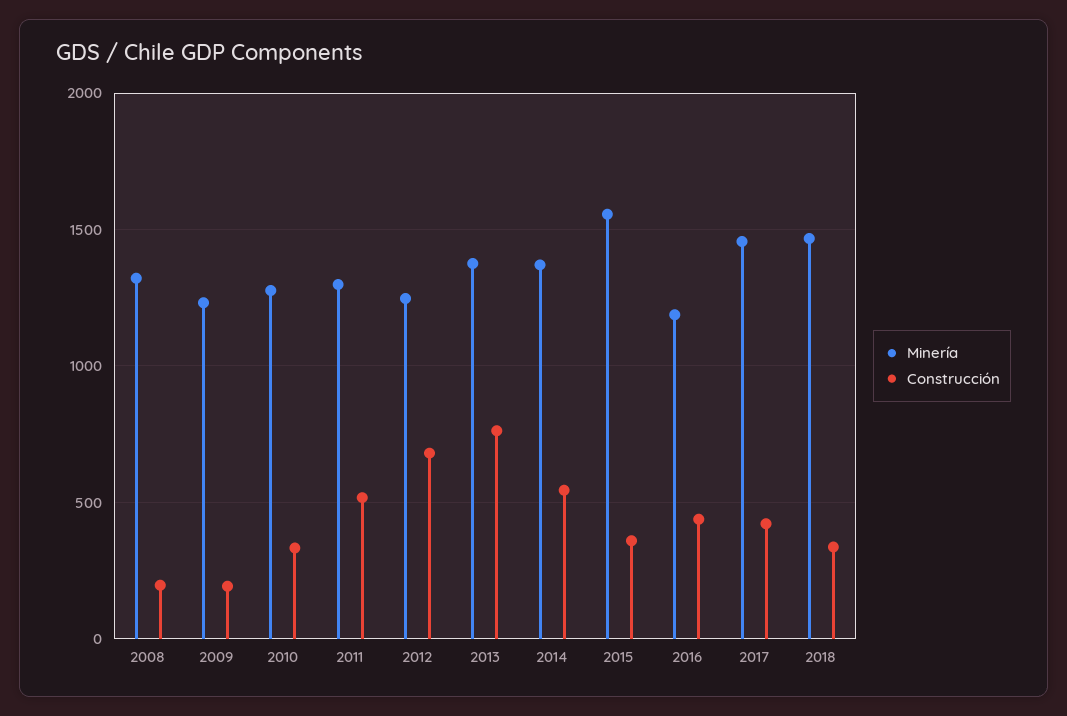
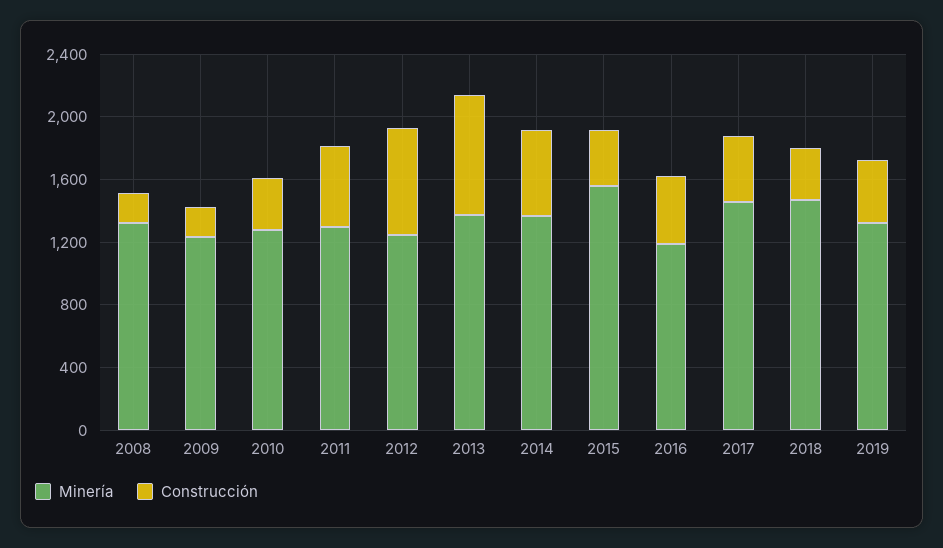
Minería, 2019: none -> 1300
Construcción, 2019: none -> 400

